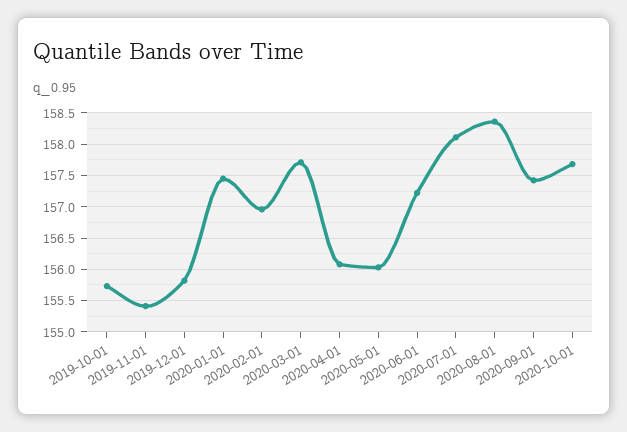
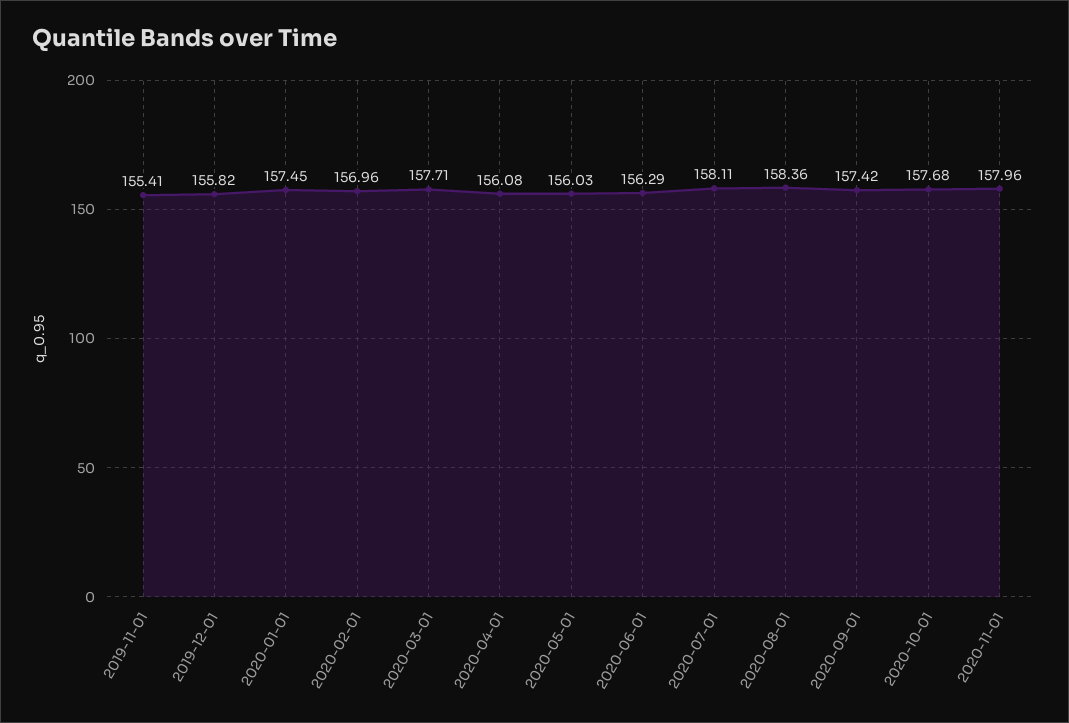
2019-10-01: 155.7 -> none
2020-06-01: 157.2 -> 156.29
2020-11-01: none -> 157.96

